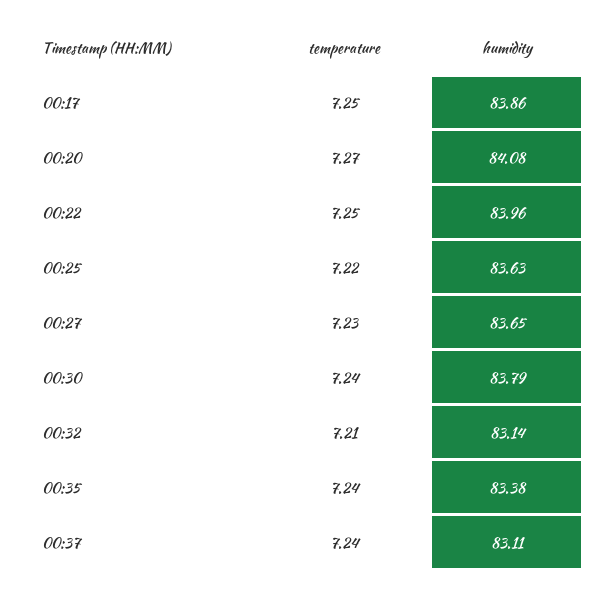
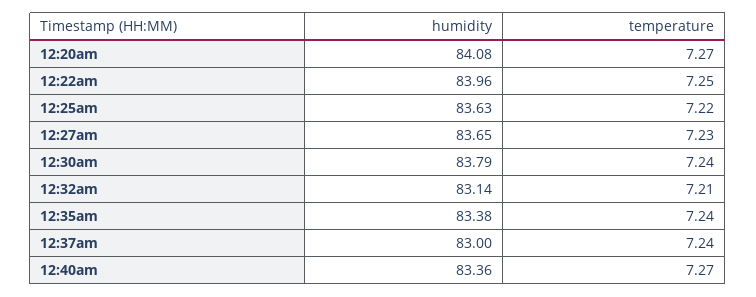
temperature, 00:17: 7.25 -> none
humidity, 00:17: 83.86 -> none
humidity, 00:37: 83.11 -> 83
humidity, 12:40am: none -> 83.36
temperature, 12:40am: none -> 7.27

